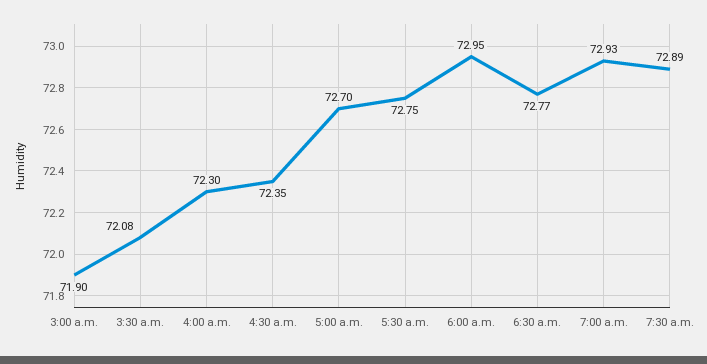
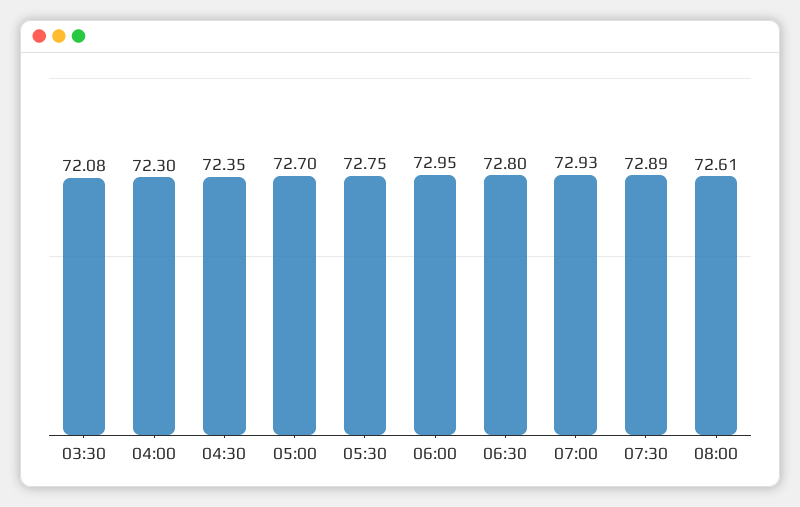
3:00 a.m.: 71.9 -> none
6:30 a.m.: 72.77 -> 72.8
08:00: none -> 72.61

